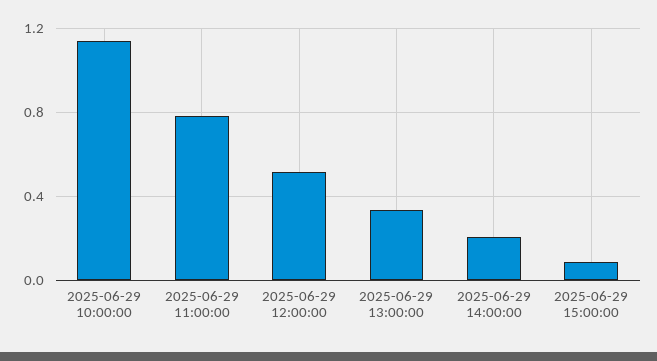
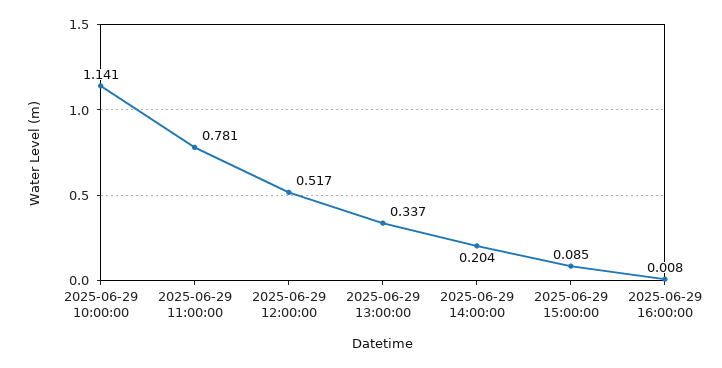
2025-06-29 16:00:00: none -> 0.008

